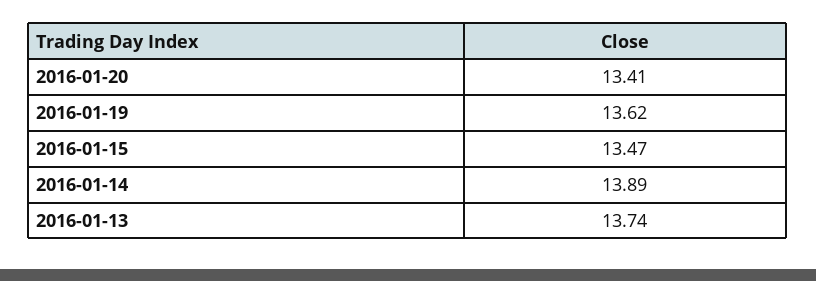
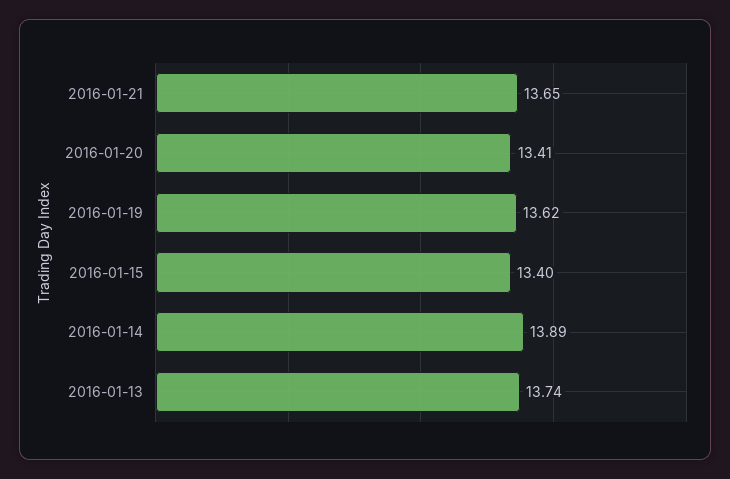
2016-01-15: 13.47 -> 13.4
2016-01-21: none -> 13.65

